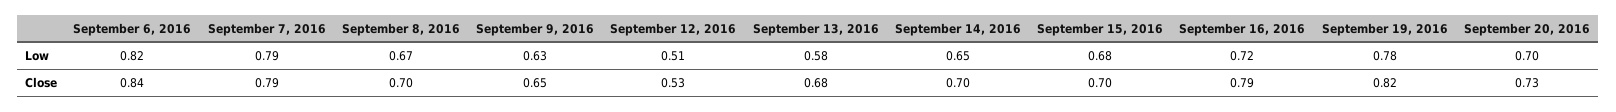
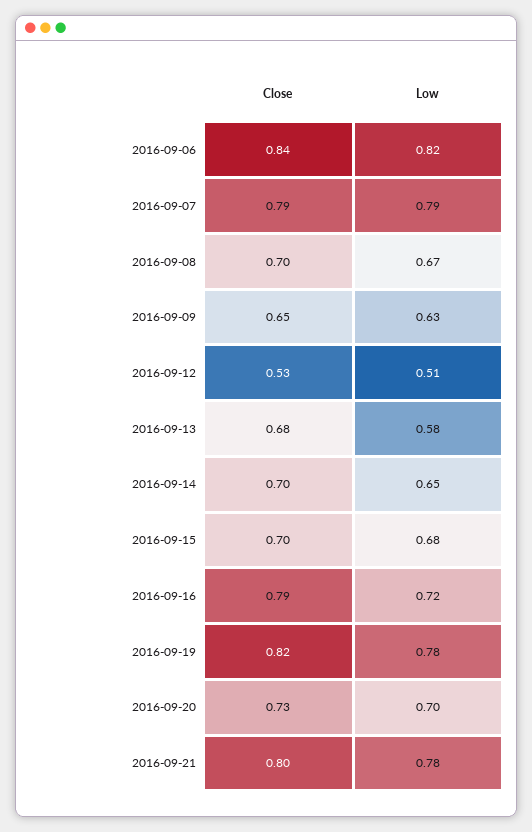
2016-09-21, Close: none -> 0.8
2016-09-21, Low: none -> 0.78

